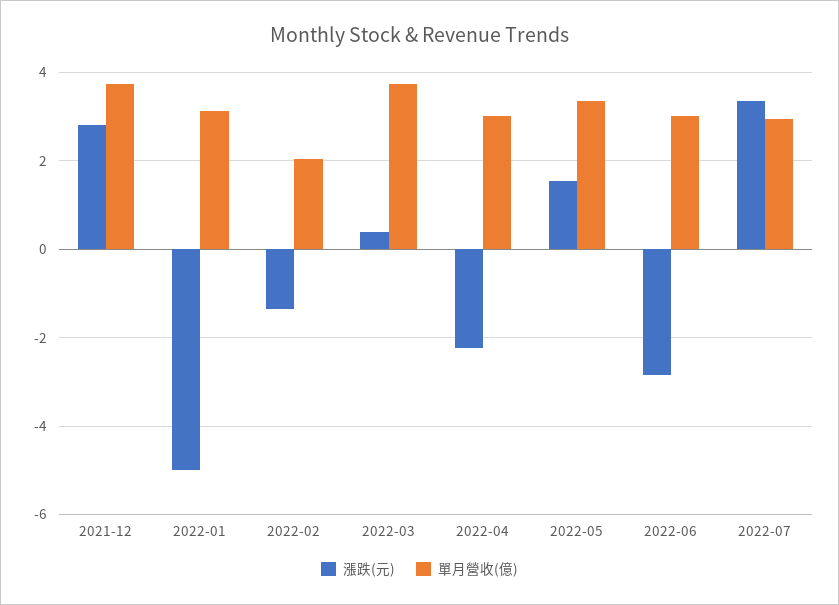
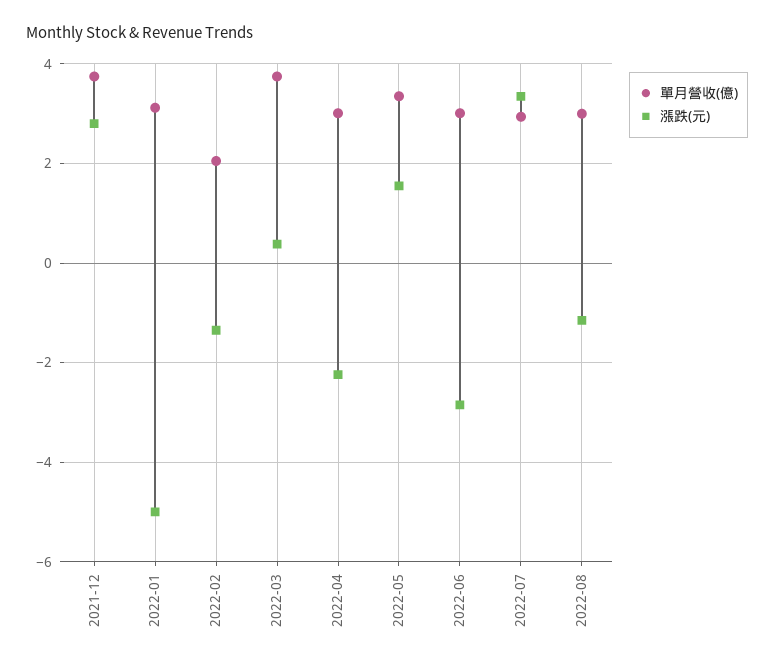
單月營收(億), 2022-08: none -> 3
漲跌(元), 2022-08: none -> -1.2

